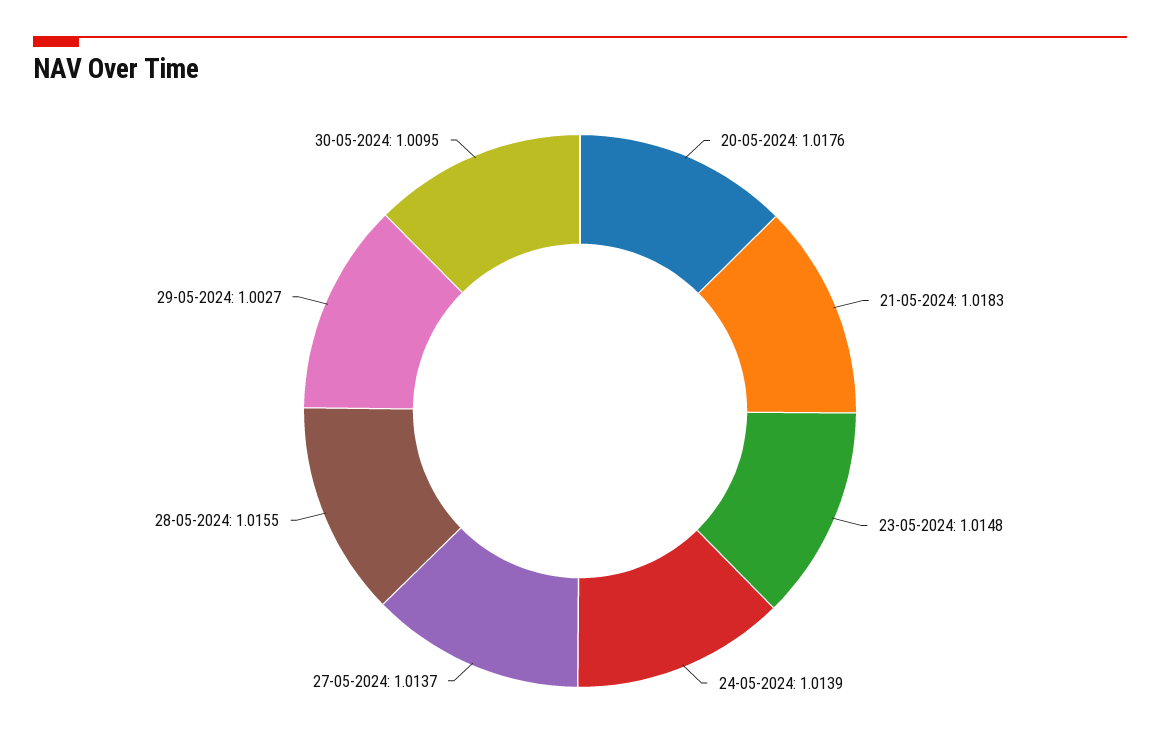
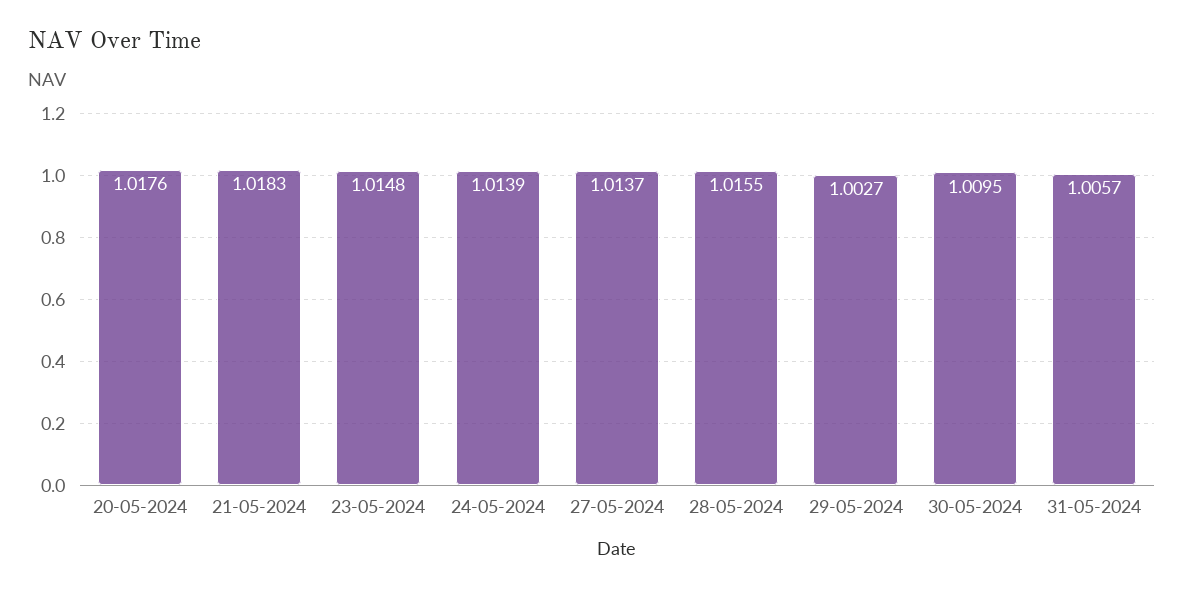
31-05-2024: none -> 1.0057

